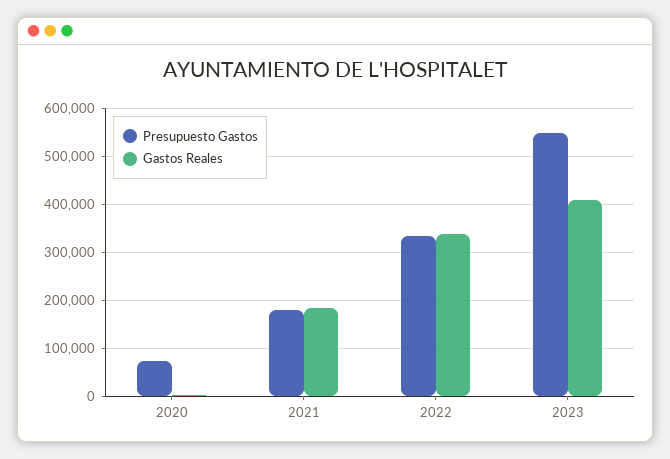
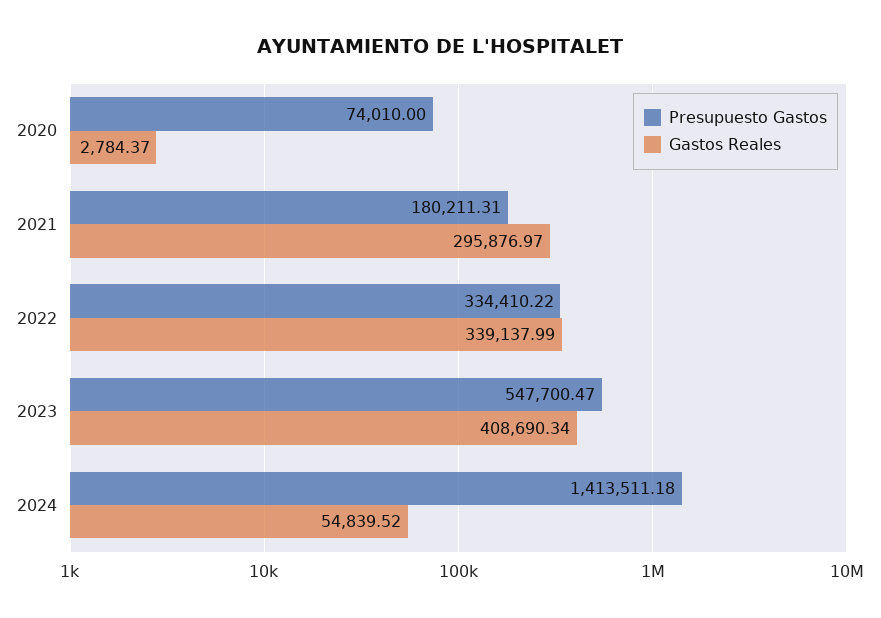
Gastos Reales, 2021: 180000 -> 295876.97
Presupuesto Gastos, 2024: none -> 1413511.18
Gastos Reales, 2024: none -> 54839.52

